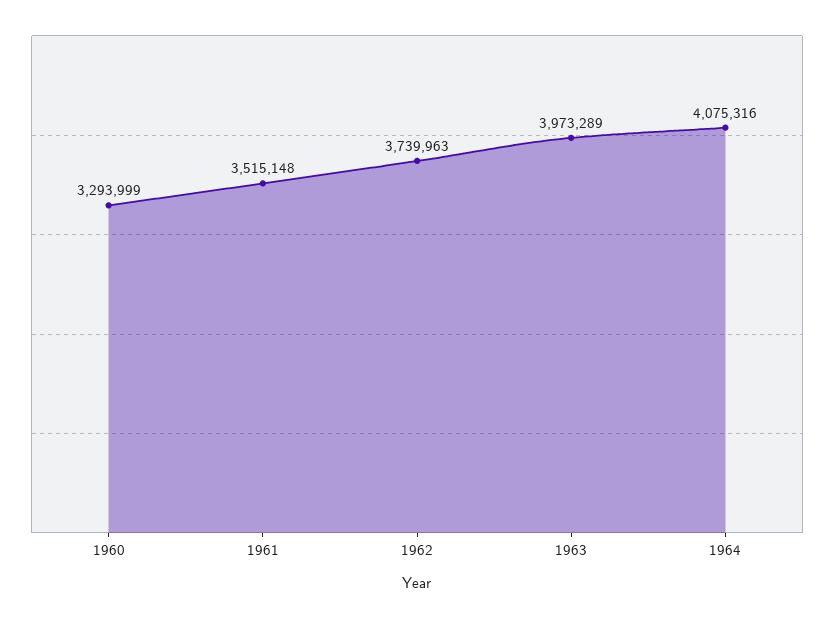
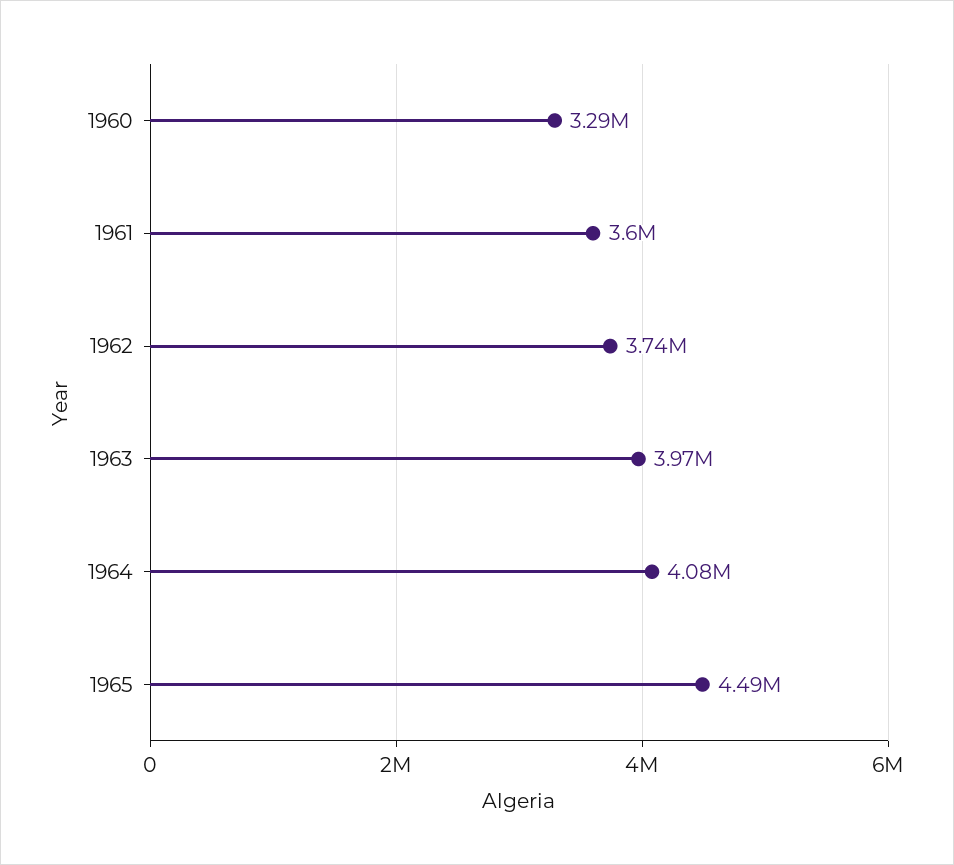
1961: 3515148 -> 3600000
1965: none -> 4490000

